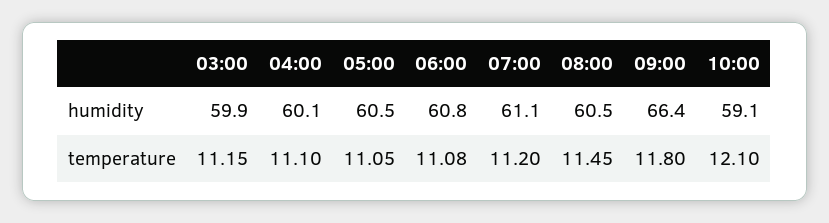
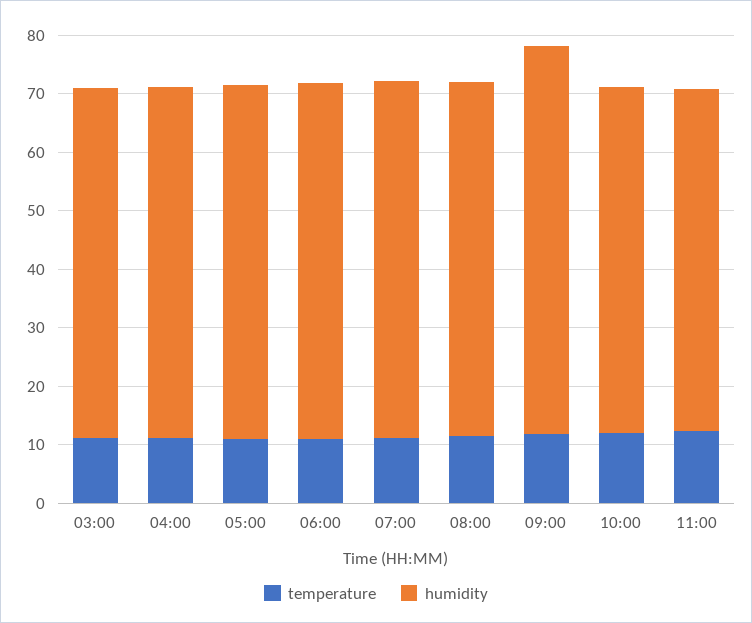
temperature, 11:00: none -> 12
humidity, 11:00: none -> 58

